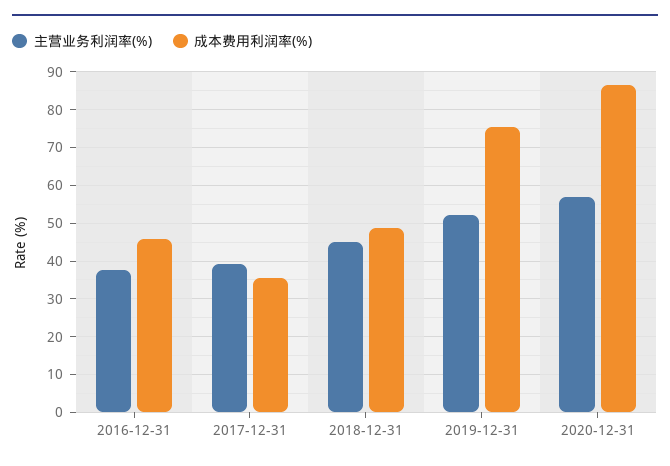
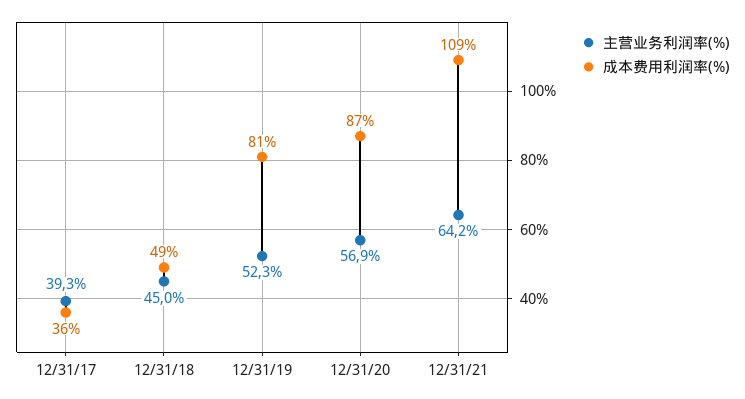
主营业务利润率(%), 2016-12-31: 38 -> none
成本费用利润率(%), 2016-12-31: 46 -> none
成本费用利润率(%), 2019-12-31: 76 -> 81
主营业务利润率(%), 12/31/21: none -> 64.2
成本费用利润率(%), 12/31/21: none -> 109

